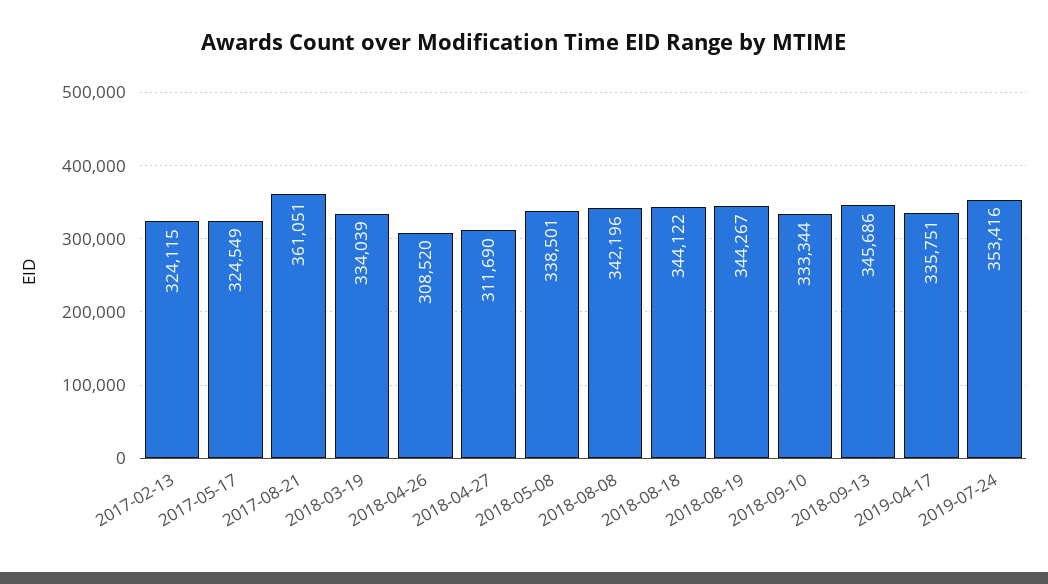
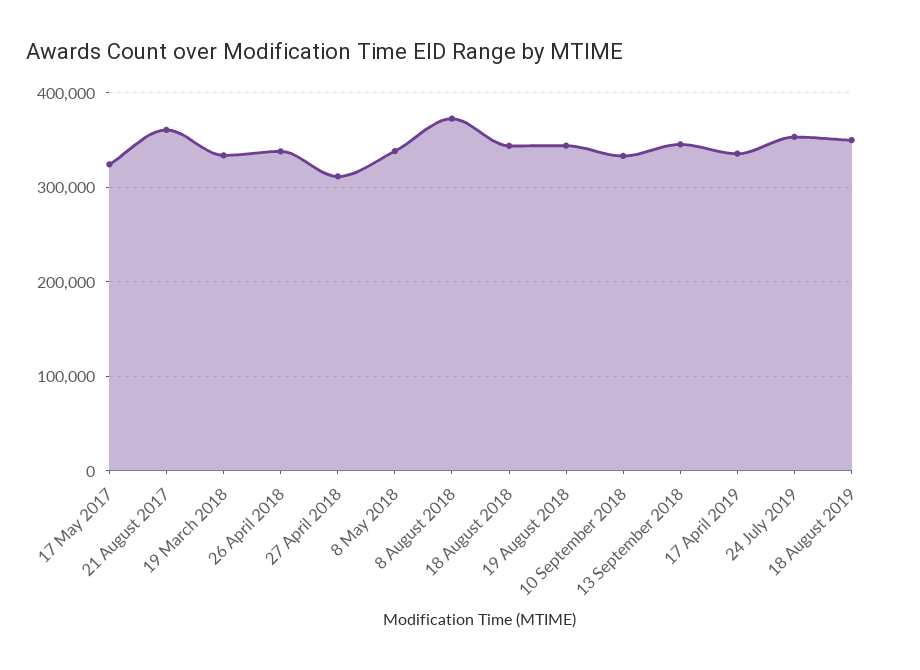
2017-02-13: 324115 -> none
2018-04-26: 308520 -> 340000
2018-08-08: 342196 -> 370000
18 August 2019: none -> 350000

